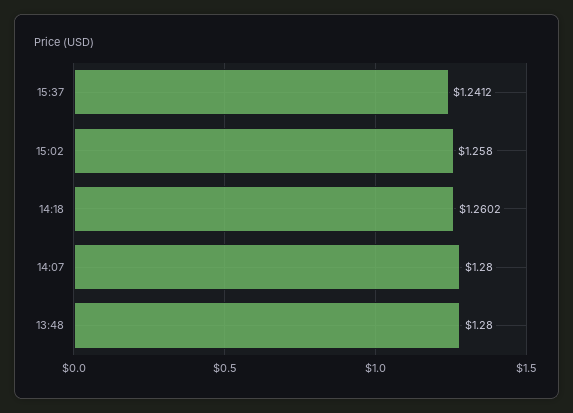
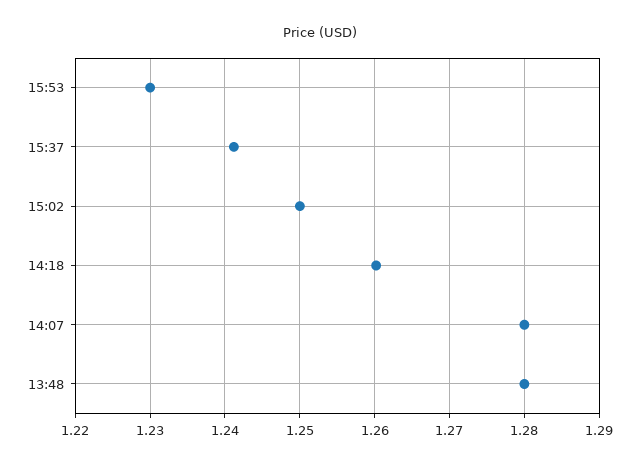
15:02: 1.258 -> 1.25
15:53: none -> 1.23

